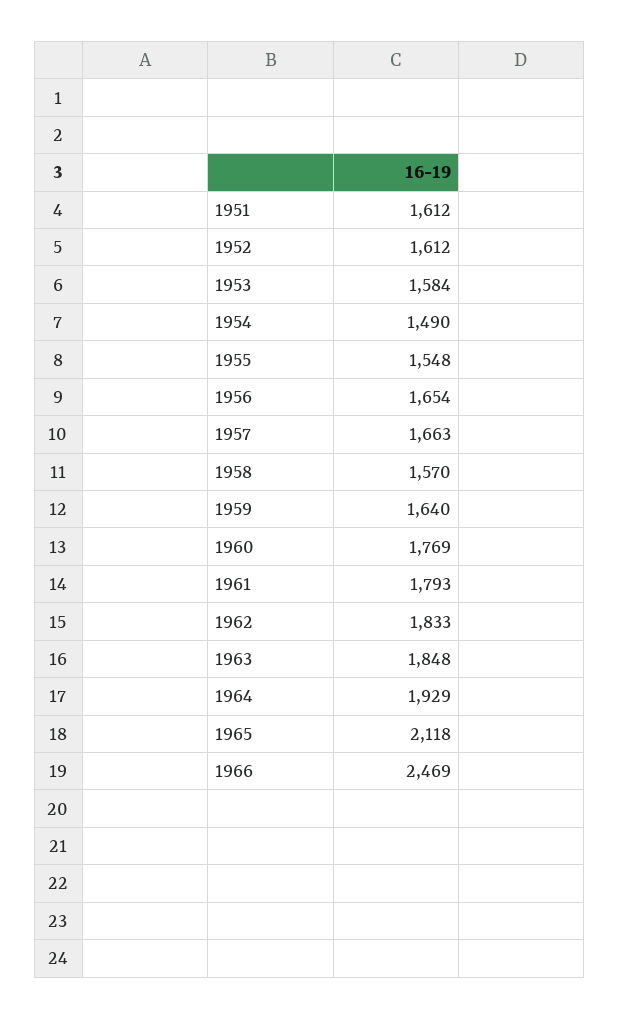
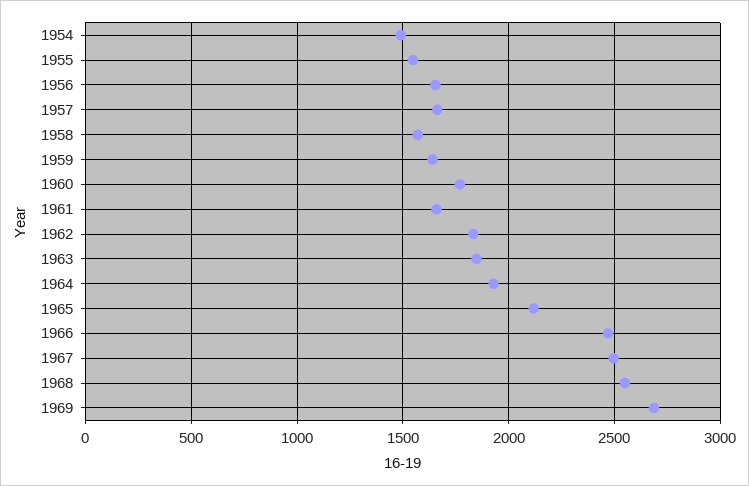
1951: 1612 -> none
1952: 1612 -> none
1953: 1584 -> none
1961: 1793 -> 1650
1967: none -> 2500
1968: none -> 2550
1969: none -> 2700

